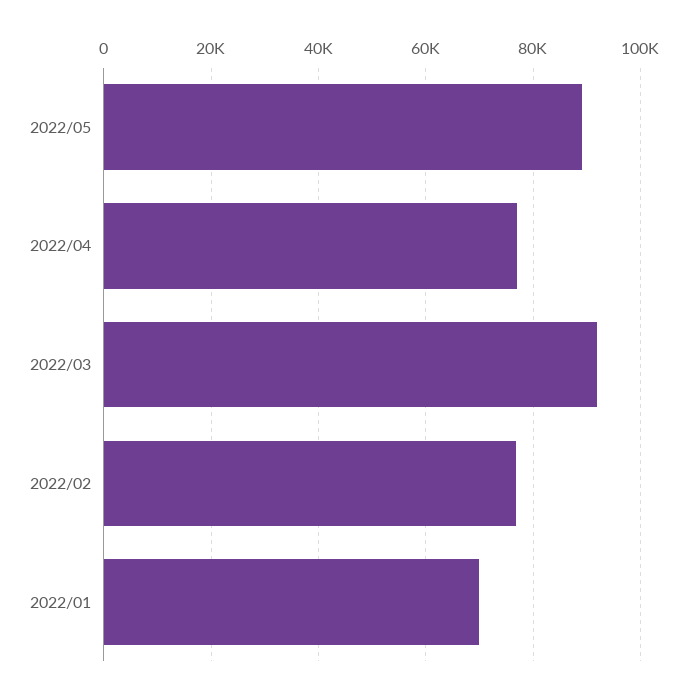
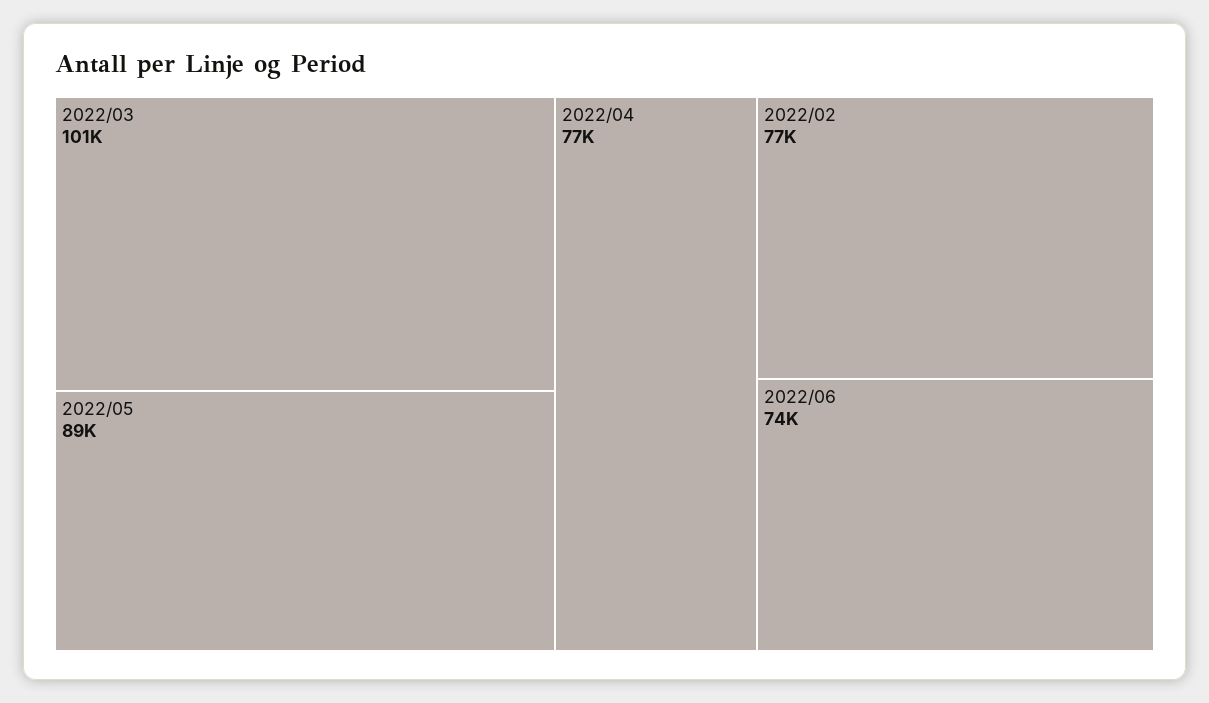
2022/03: 92000 -> 101000
2022/01: 70000 -> none
2022/06: none -> 74000

